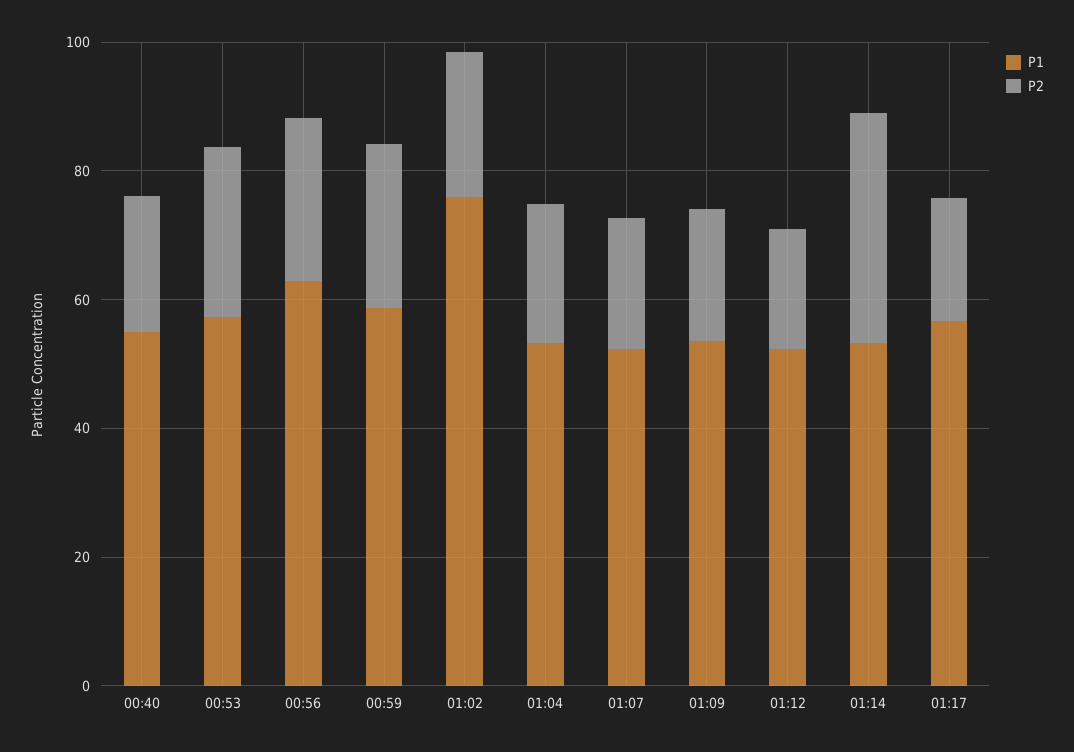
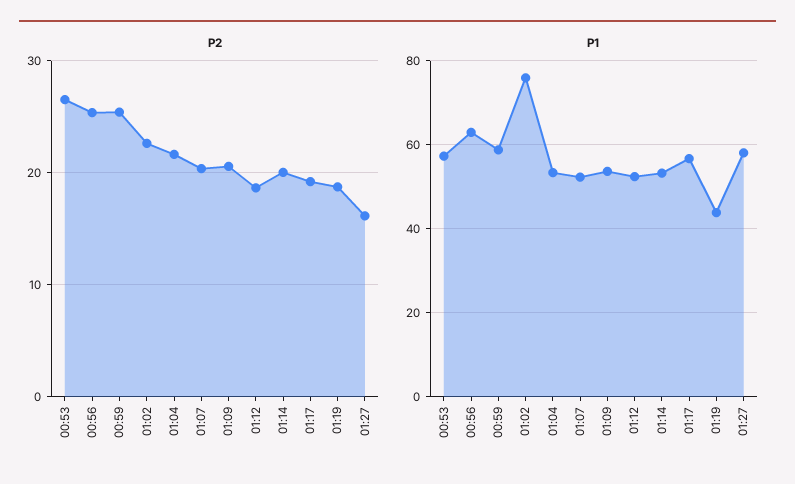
P1, 00:40: 55 -> none
P2, 00:40: 20 -> none
P2, 01:14: 35 -> 20
P2, 01:19: none -> 19
P2, 01:27: none -> 16
P1, 01:19: none -> 44
P1, 01:27: none -> 58

